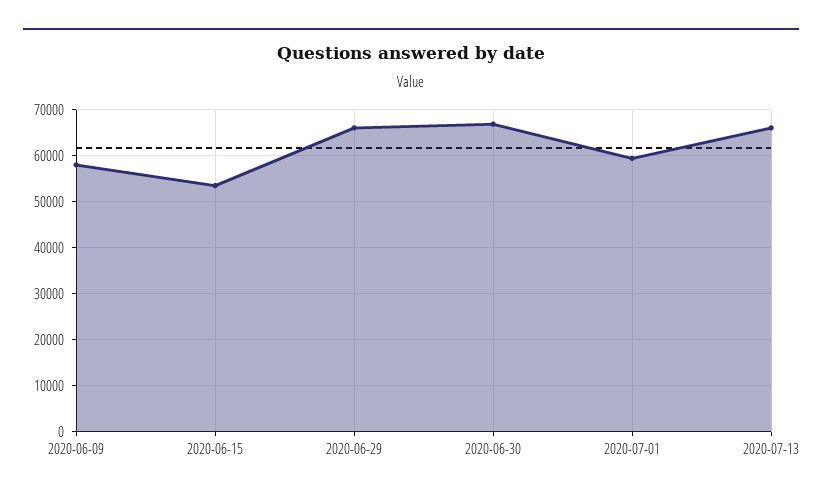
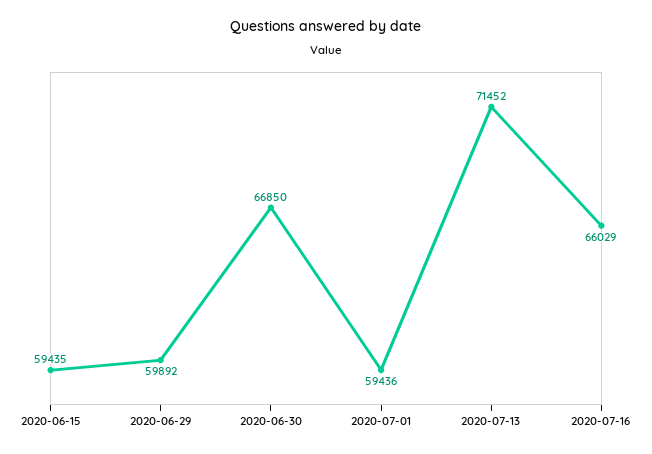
2020-06-09: 58000 -> none
2020-06-15: 54000 -> 59435
2020-06-29: 66000 -> 59892
2020-07-13: 66000 -> 71452
2020-07-16: none -> 66029

